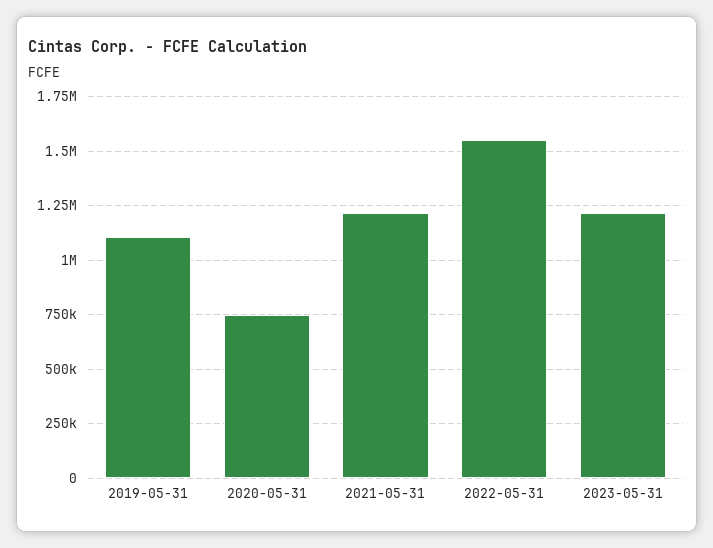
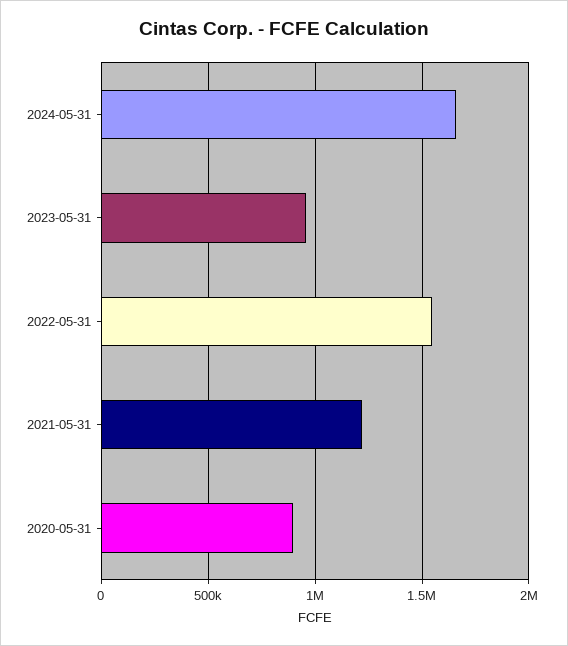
2019-05-31: 1100000 -> none
2020-05-31: 750000 -> 900000
2023-05-31: 1200000 -> 950000
2024-05-31: none -> 1650000

